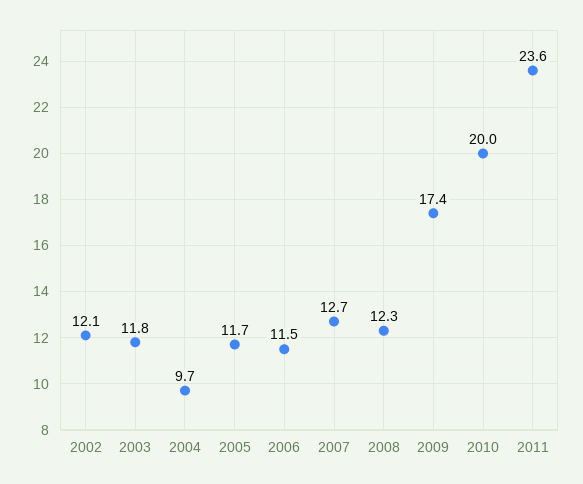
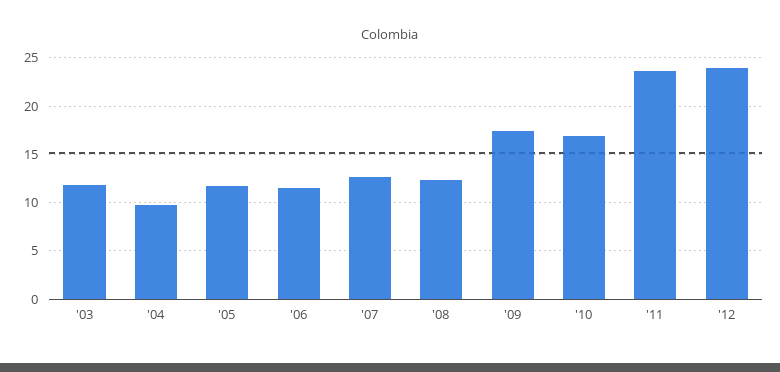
2002: 12.1 -> none
2010: 20 -> 17
'12: none -> 24

